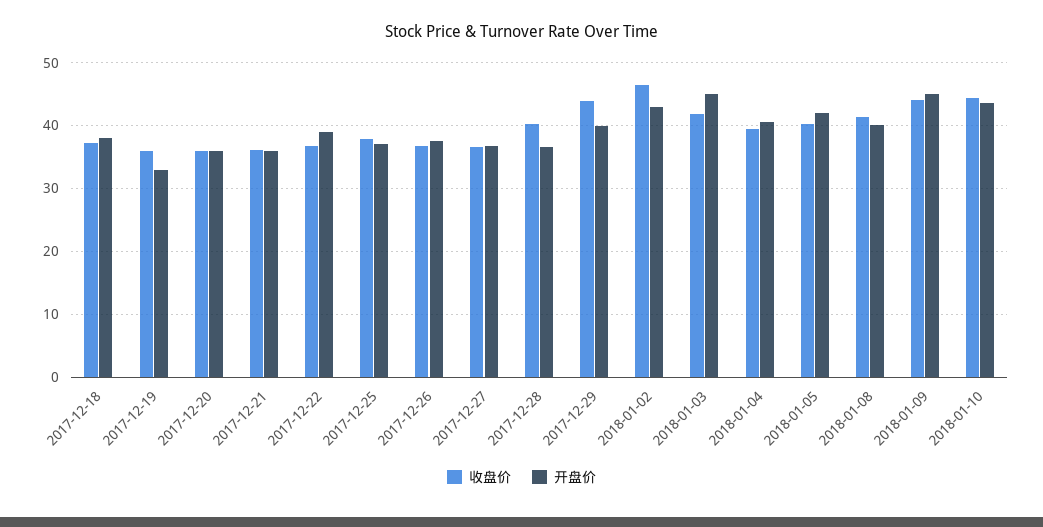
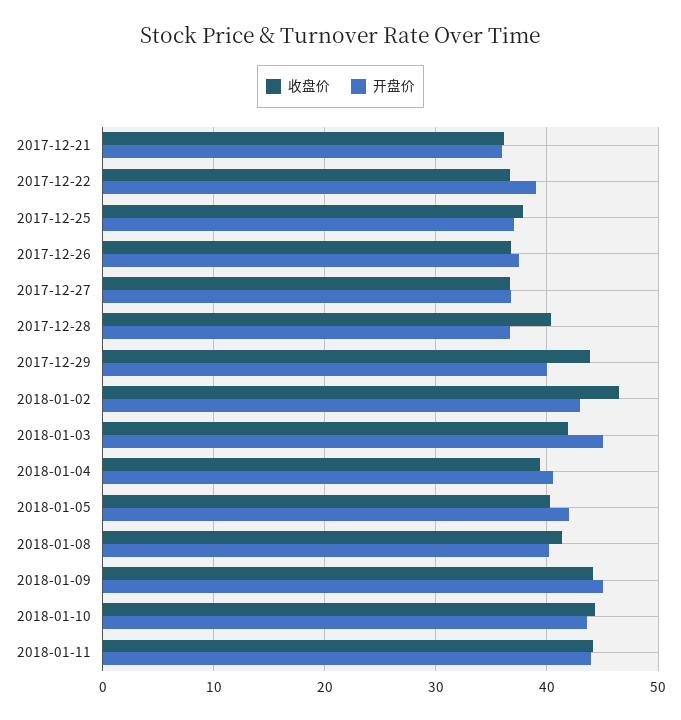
收盘价, 2017-12-18: 37 -> none
开盘价, 2017-12-18: 38 -> none
收盘价, 2017-12-19: 36 -> none
开盘价, 2017-12-19: 33 -> none
收盘价, 2017-12-20: 36 -> none
开盘价, 2017-12-20: 36 -> none
收盘价, 2018-01-11: none -> 44
开盘价, 2018-01-11: none -> 44

